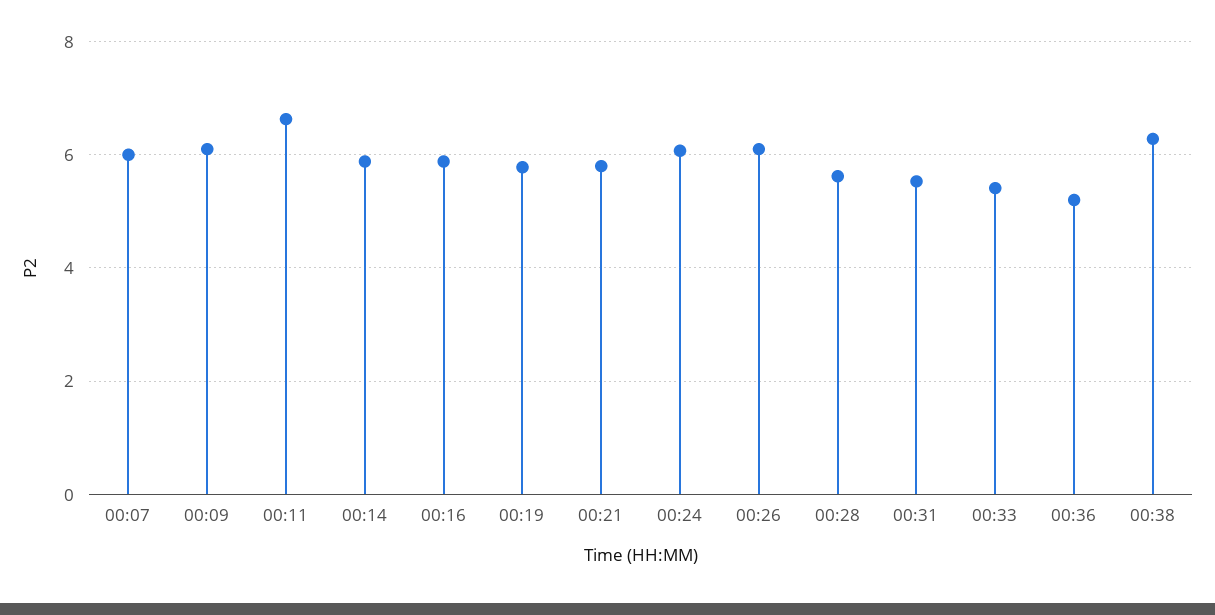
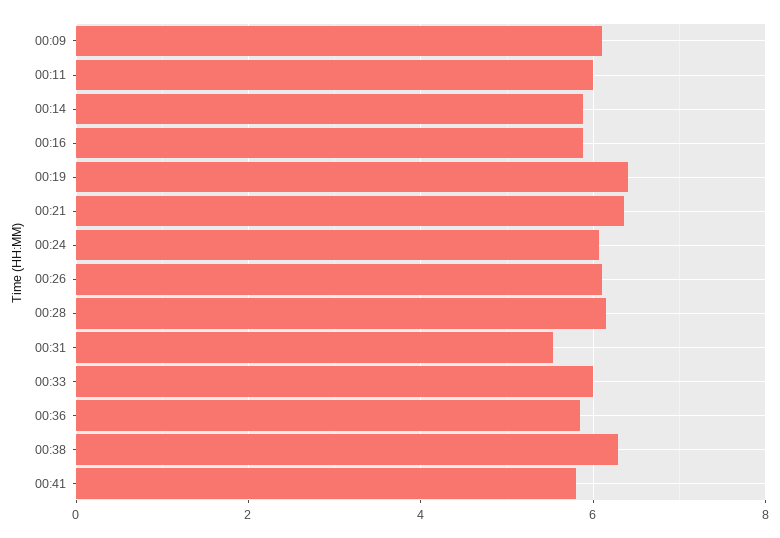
00:07: 6 -> none
00:11: 6.6 -> 6
00:19: 5.8 -> 6.4
00:21: 5.8 -> 6.4
00:28: 5.6 -> 6.2
00:33: 5.4 -> 6
00:36: 5.2 -> 5.8
00:41: none -> 5.8

